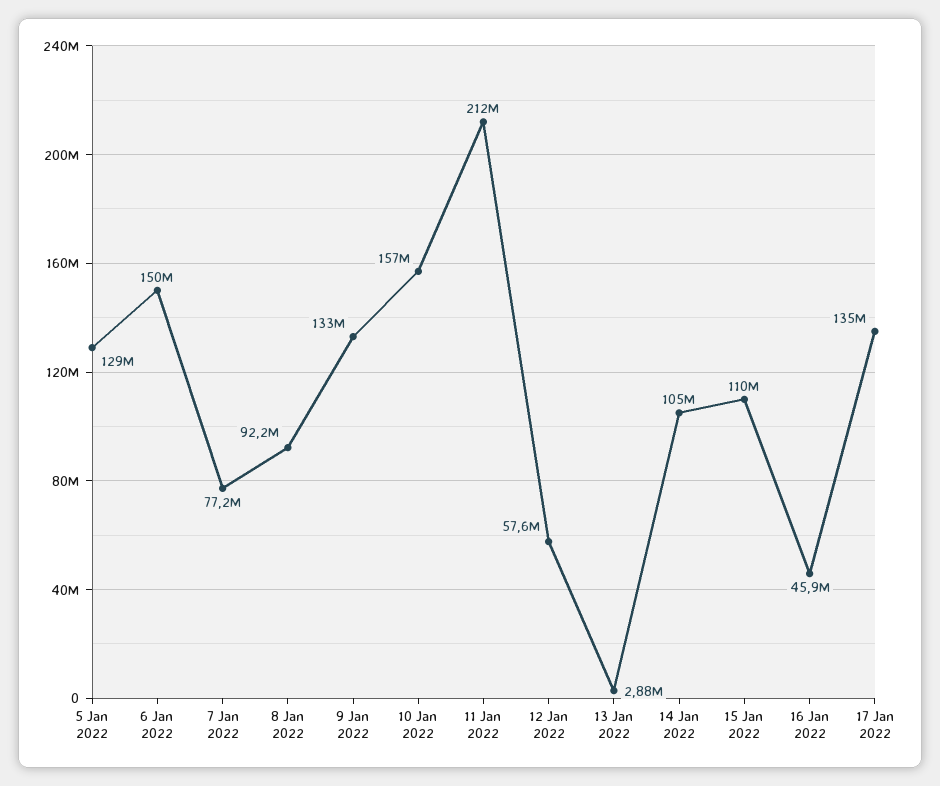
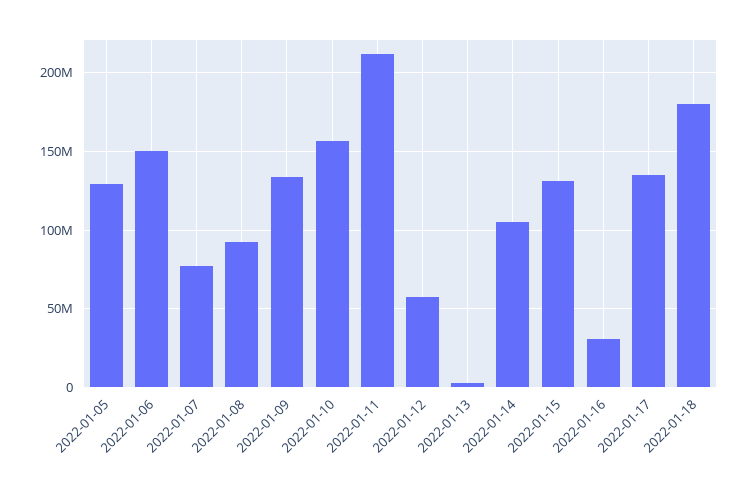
15 Jan 2022: 110000000 -> 130000000
16 Jan 2022: 45900000 -> 30000000
2022-01-18: none -> 180000000

